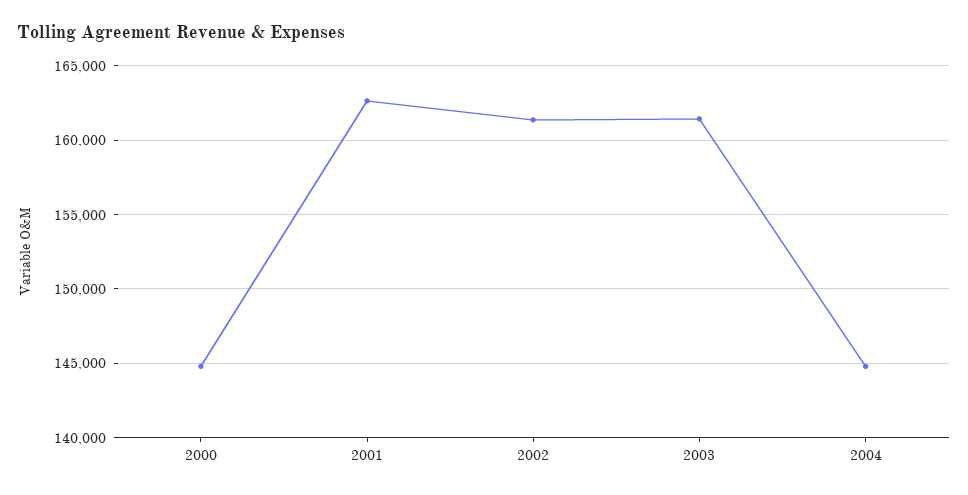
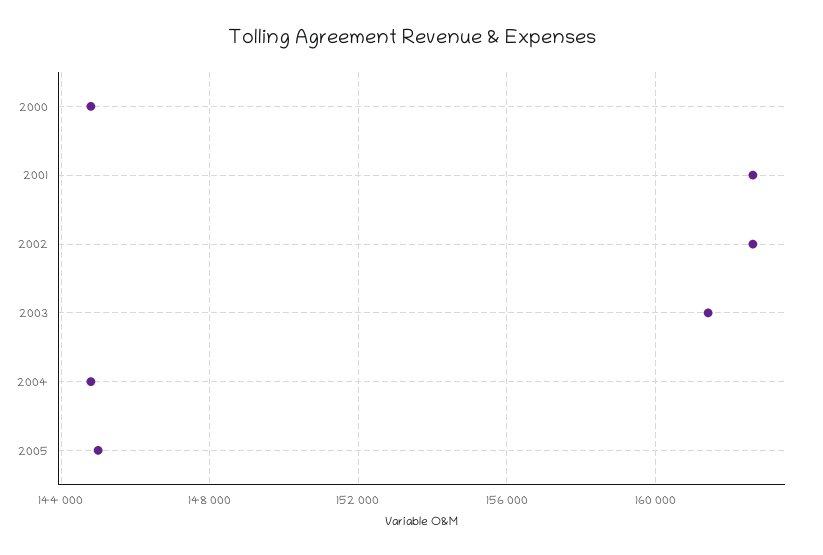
2002: 161500 -> 162500
2005: none -> 145000

